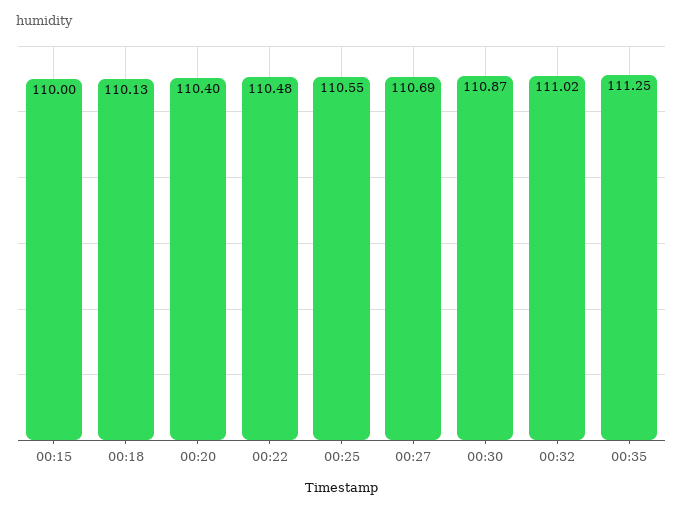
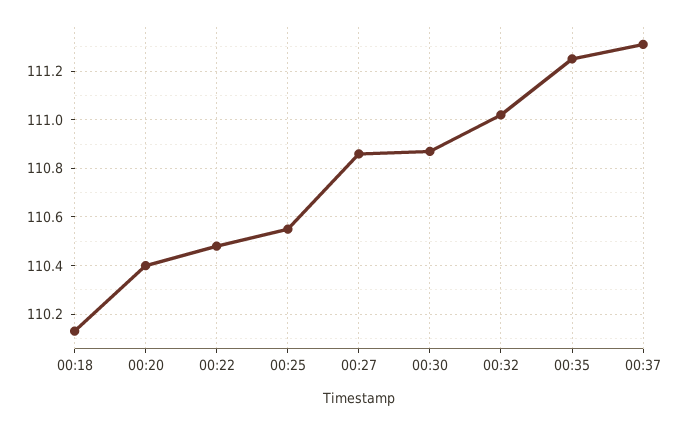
00:15: 110 -> none
00:27: 110.69 -> 110.85
00:37: none -> 111.3

